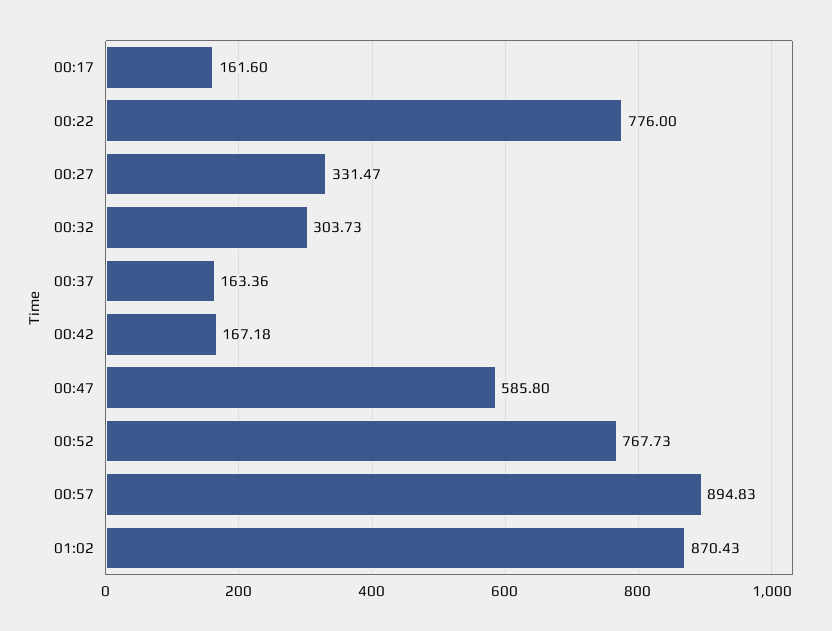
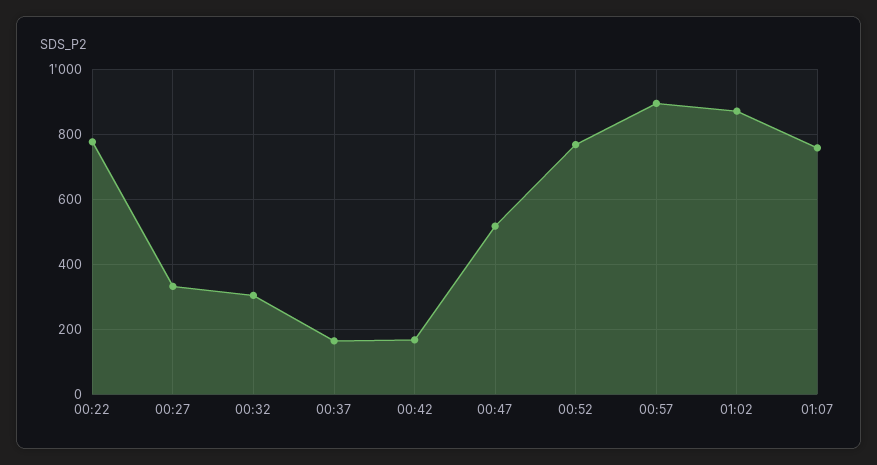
00:17: 161.6 -> none
00:47: 585.8 -> 520
01:07: none -> 760

